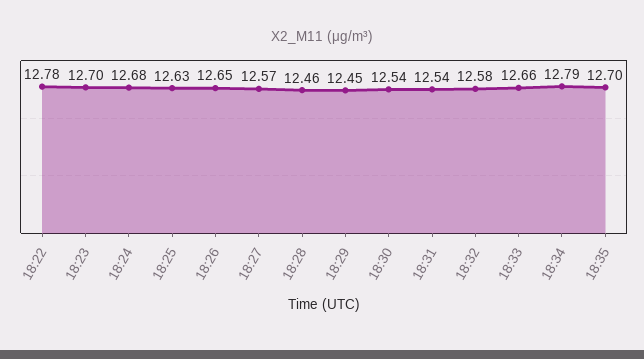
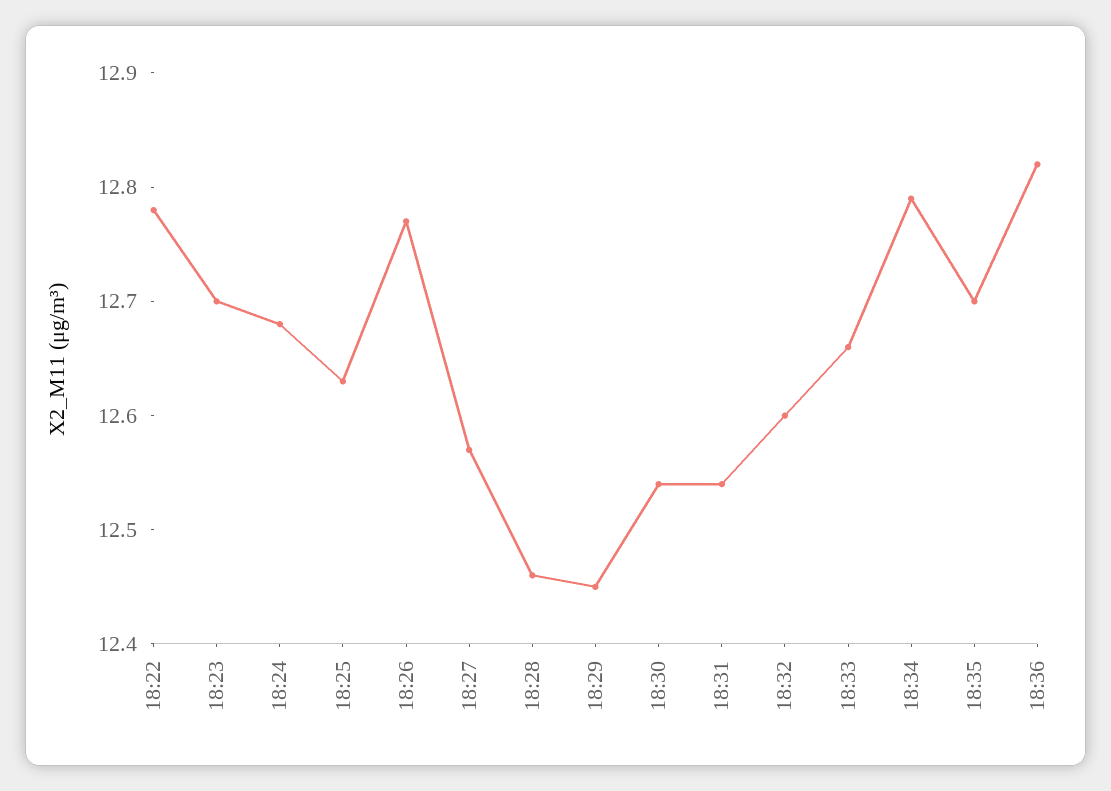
18:26: 12.65 -> 12.77
18:32: 12.58 -> 12.6
18:36: none -> 12.82

